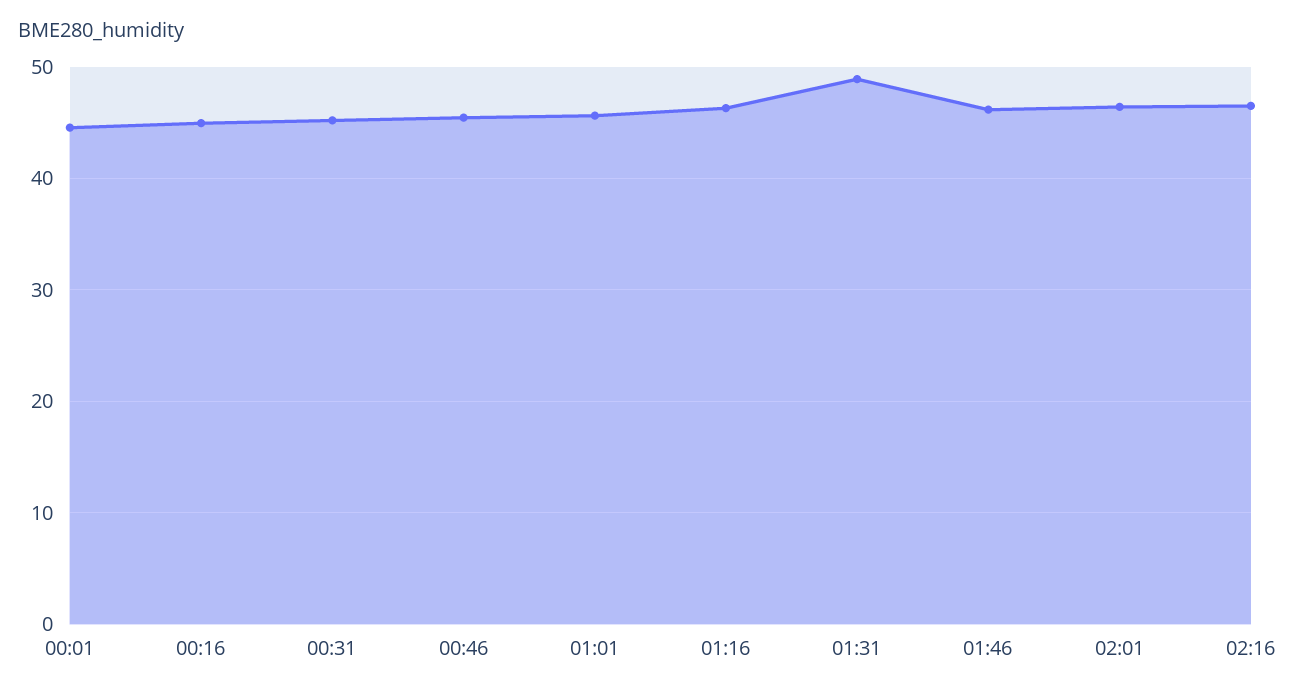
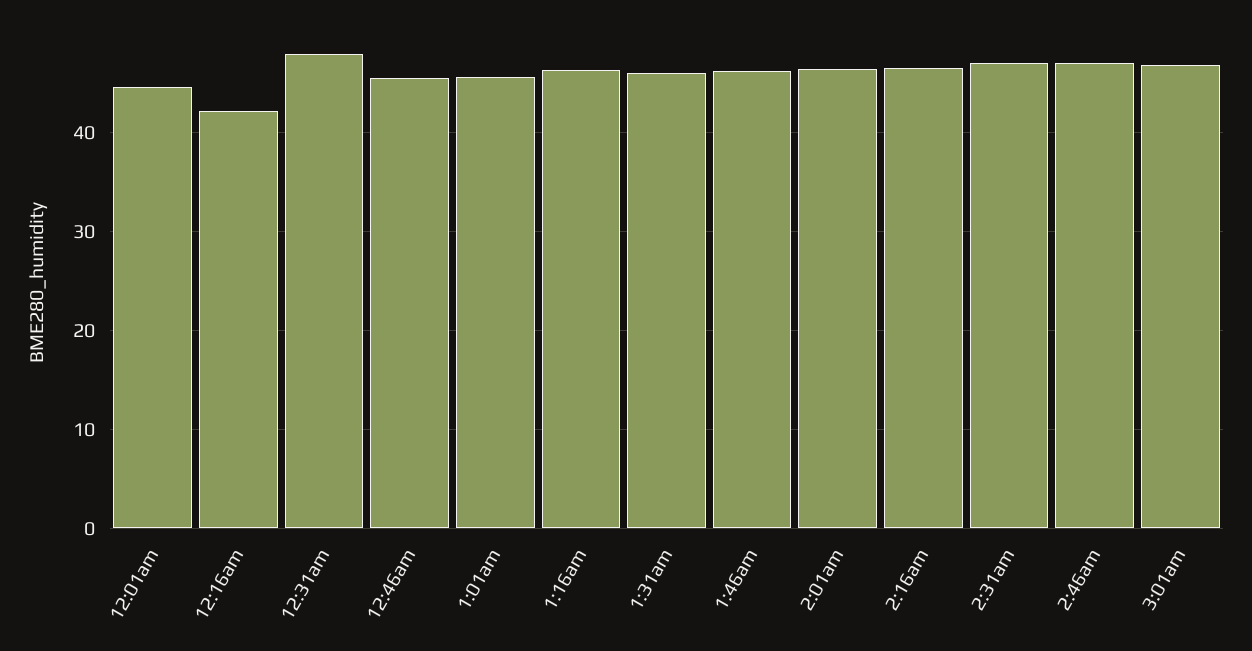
00:16: 45 -> 42
00:31: 45 -> 48
01:31: 49 -> 46
2:31am: none -> 47
2:46am: none -> 47
3:01am: none -> 47

